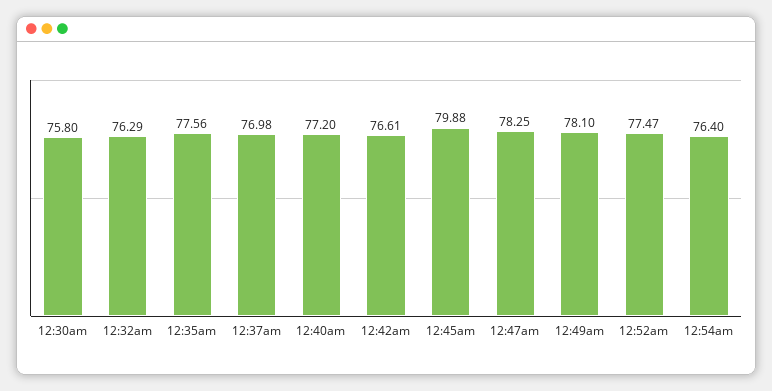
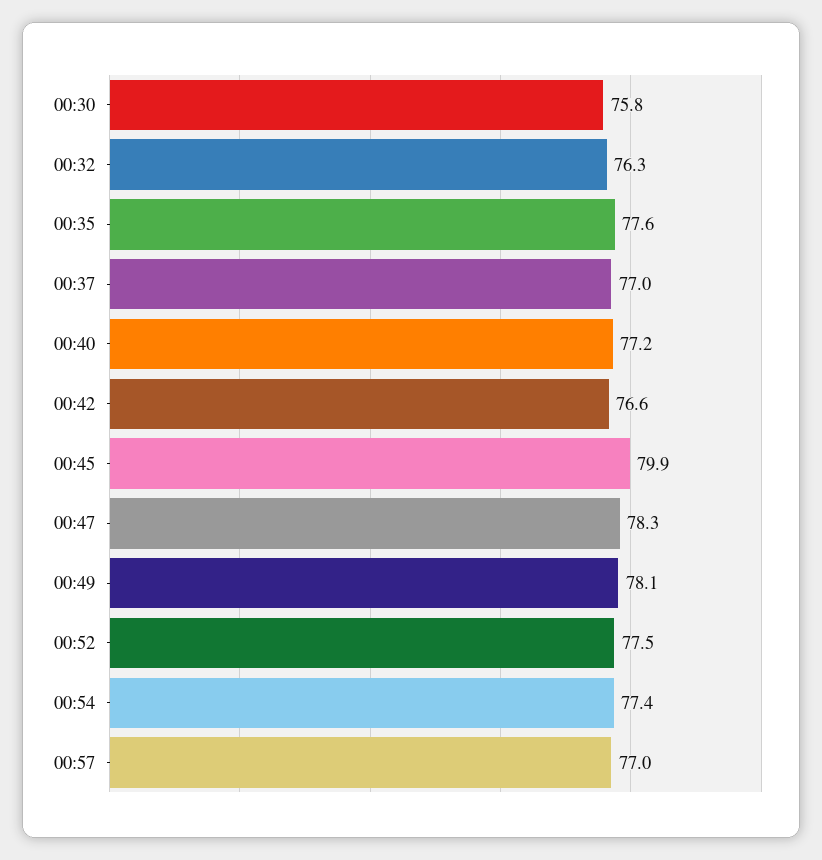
12:54am: 76.4 -> 77.4
00:57: none -> 77

